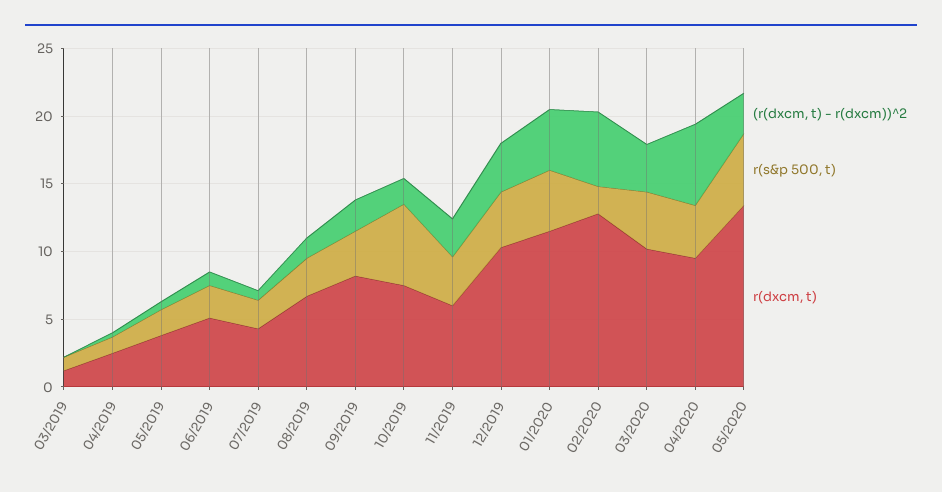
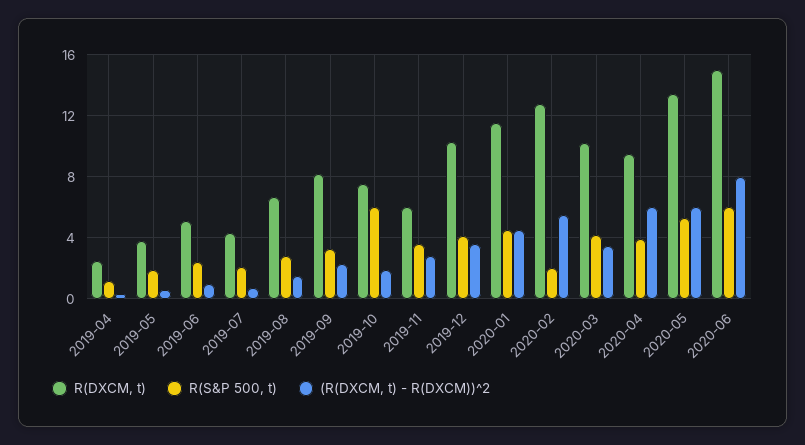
(r(dxcm, t) - r(dxcm))^2, 03/2019: 0 -> none
r(s&p 500, t), 03/2019: 1 -> none
r(dxcm, t), 03/2019: 1 -> none
(r(dxcm, t) - r(dxcm))^2, 05/2020: 3 -> 6
r(dxcm, t), 2020-06: none -> 15
r(s&p 500, t), 2020-06: none -> 6
(r(dxcm, t) - r(dxcm))^2, 2020-06: none -> 8

